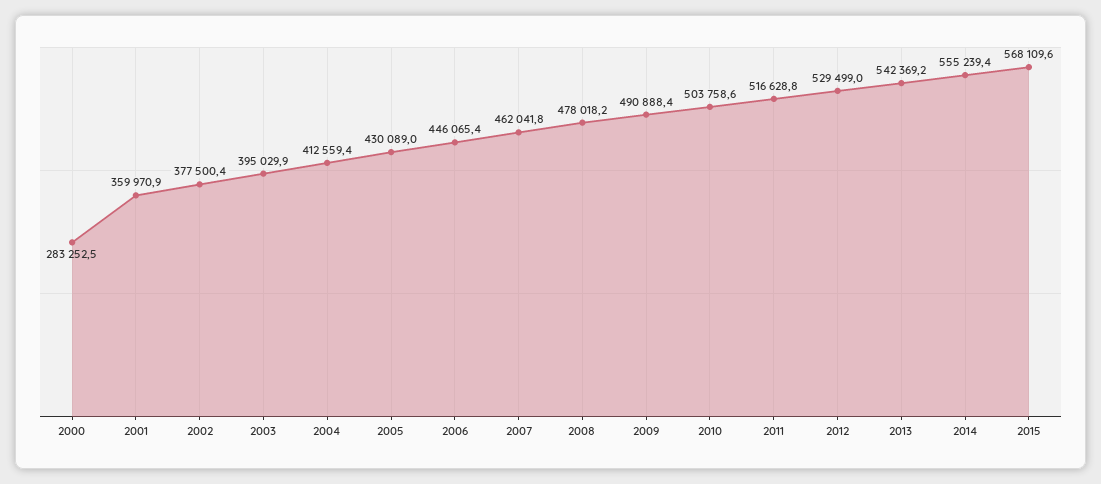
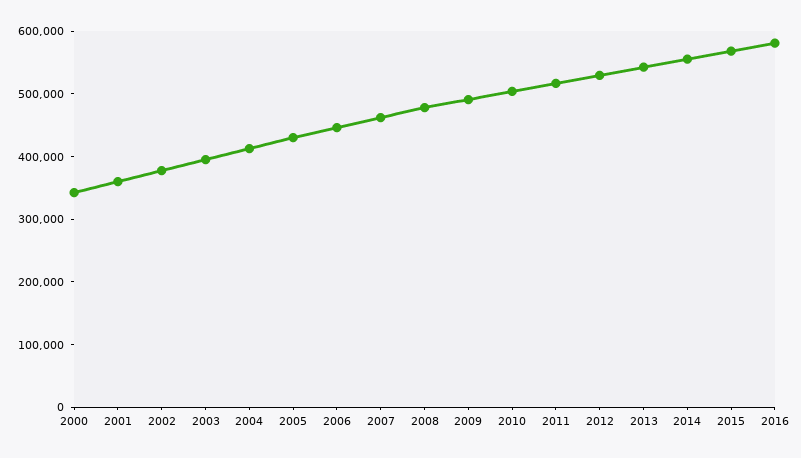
2000: 283252.5 -> 340000
2016: none -> 580000

